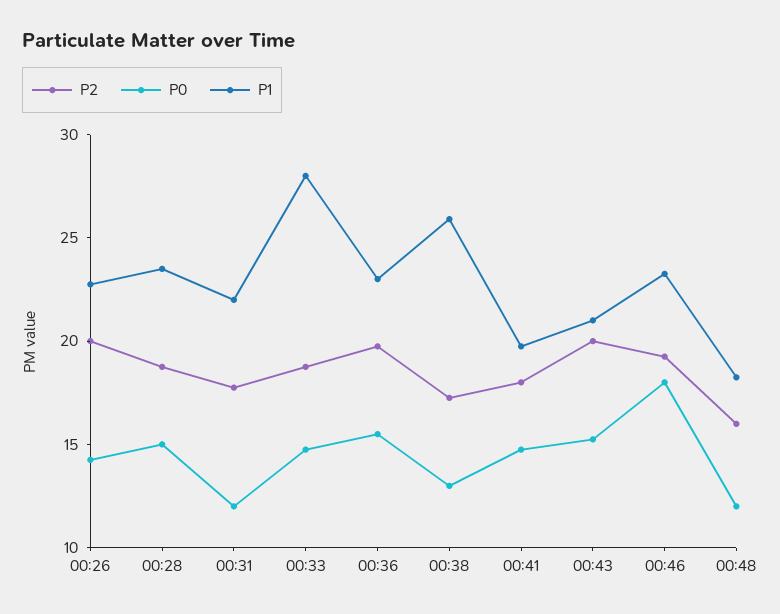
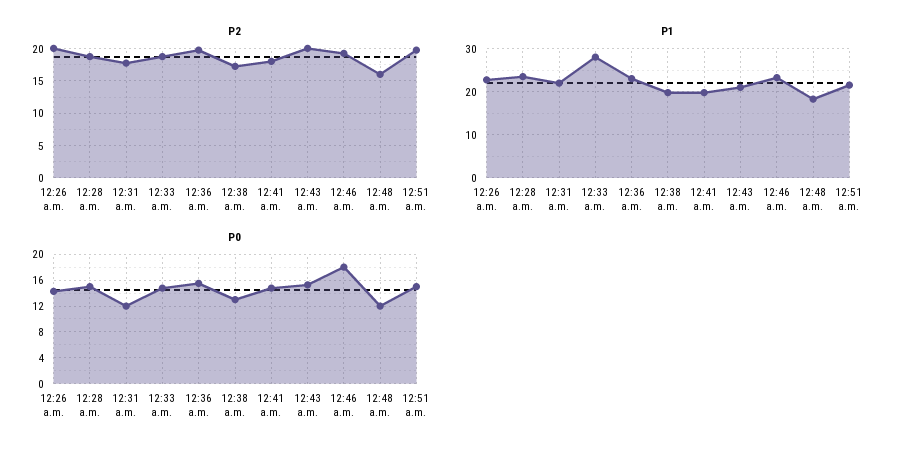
P1, 00:38: 26 -> 20
P2, 12:51 a.m.: none -> 20
P1, 12:51 a.m.: none -> 22
P0, 12:51 a.m.: none -> 15

